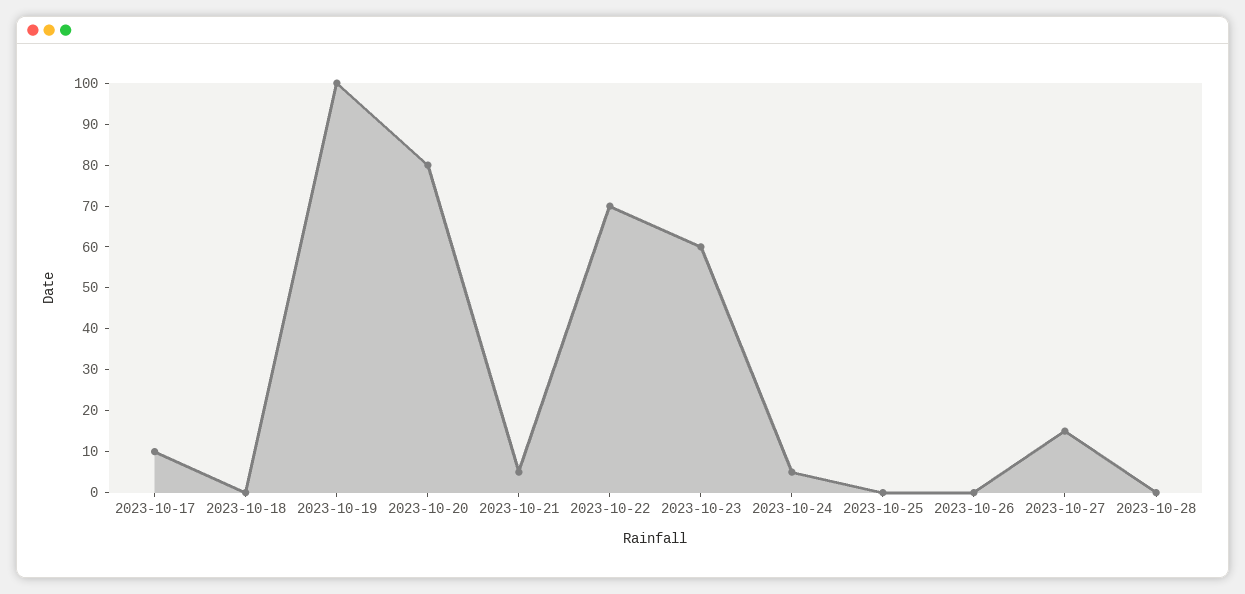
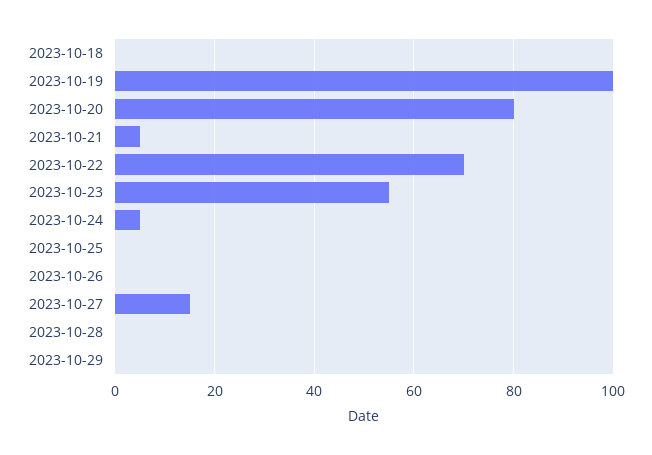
2023-10-17: 10 -> none
2023-10-23: 60 -> 55
2023-10-29: none -> 0

